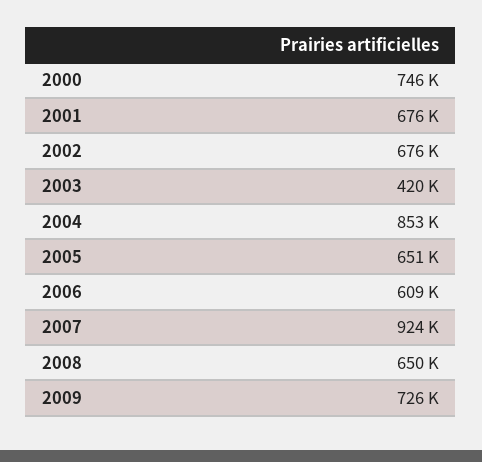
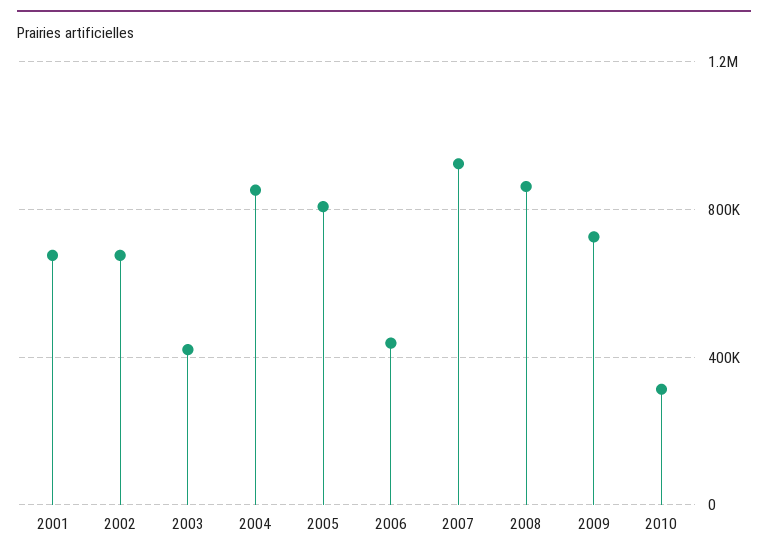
2000: 746000 -> none
2005: 651000 -> 800000
2006: 609000 -> 450000
2008: 650000 -> 850000
2010: none -> 300000

